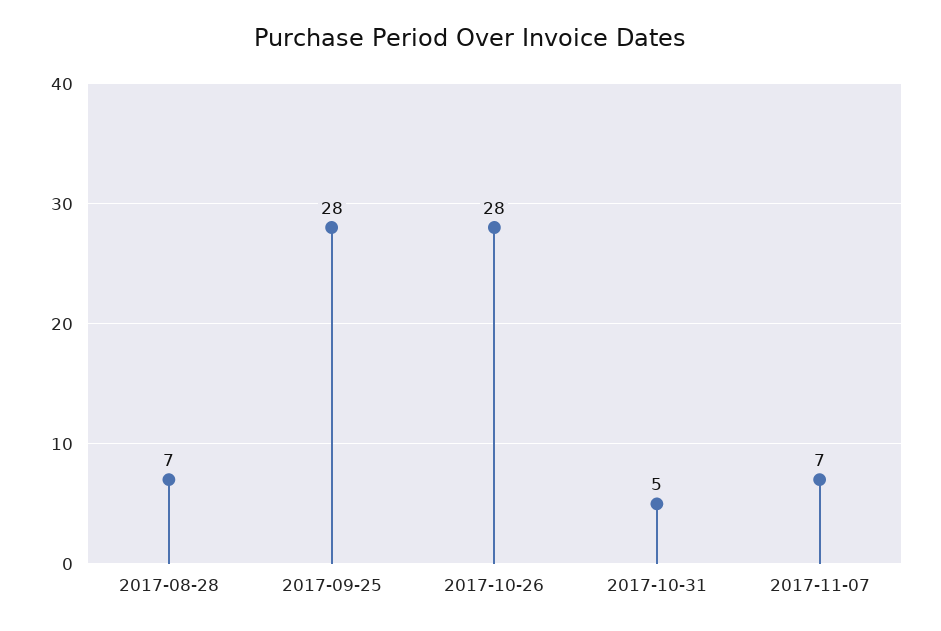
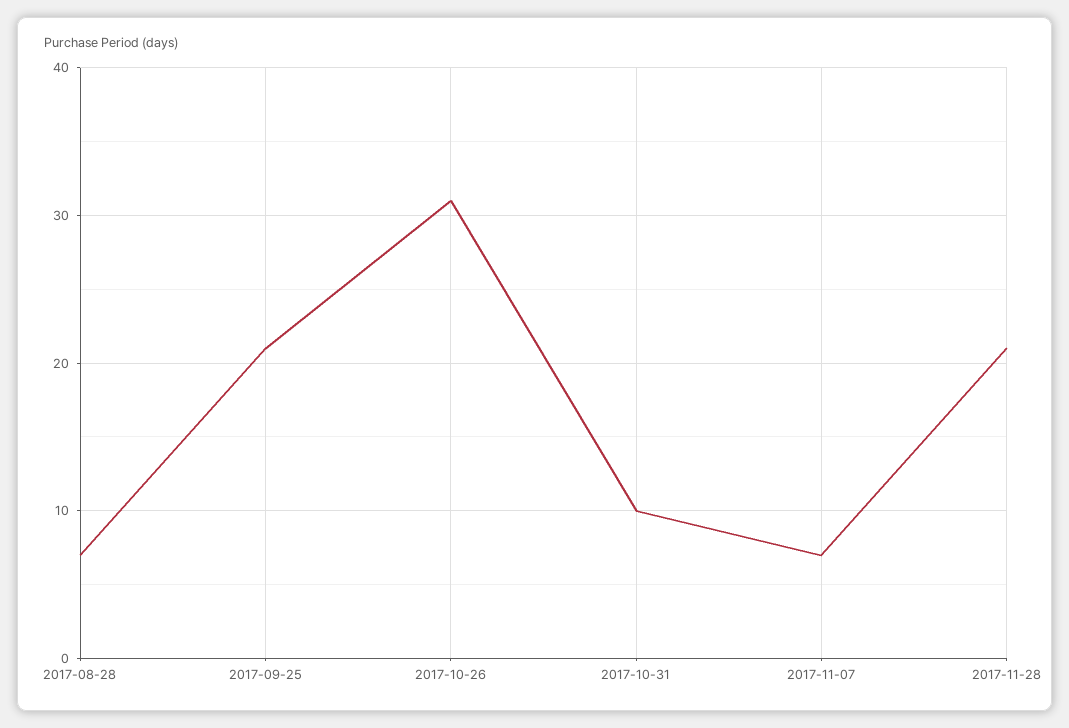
2017-09-25: 28 -> 21
2017-10-26: 28 -> 31
2017-10-31: 5 -> 10
2017-11-28: none -> 21

